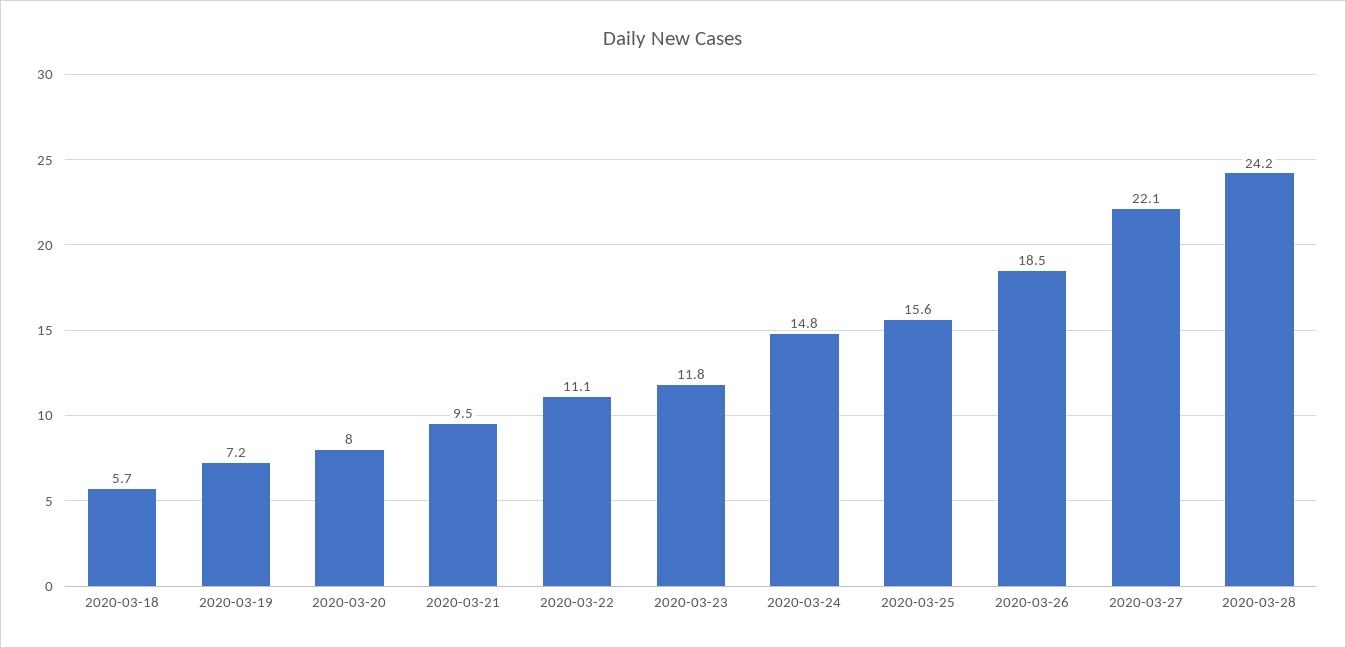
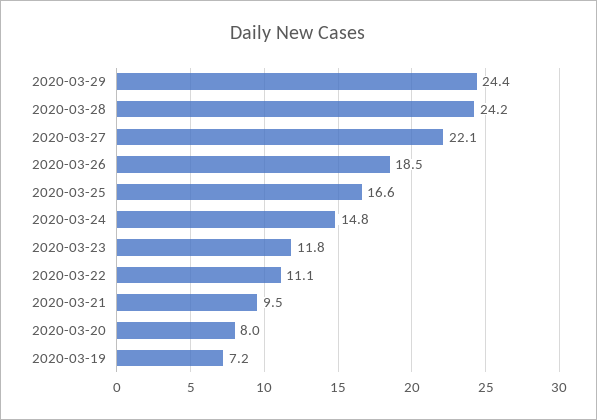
2020-03-18: 5.7 -> none
2020-03-25: 15.6 -> 16.6
2020-03-29: none -> 24.4

